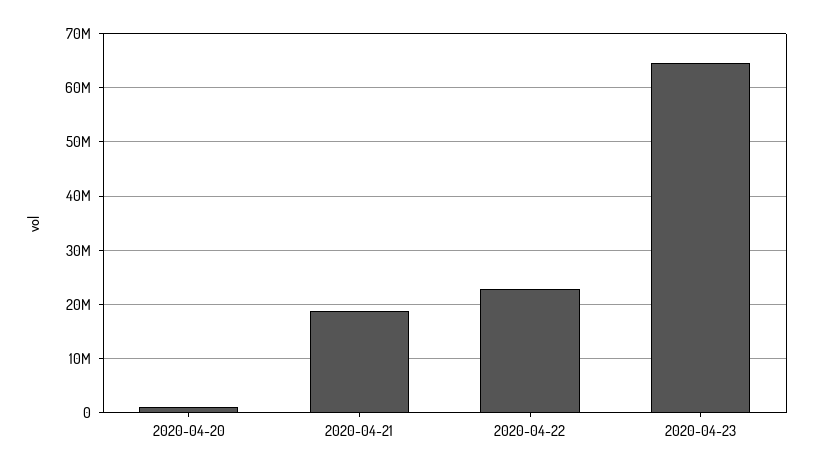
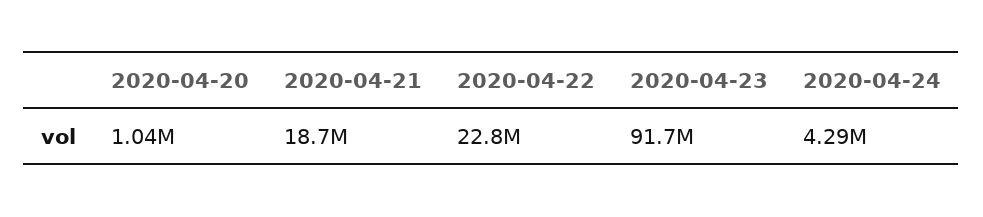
2020-04-23: 64000000 -> 91700000
2020-04-24: none -> 4290000

